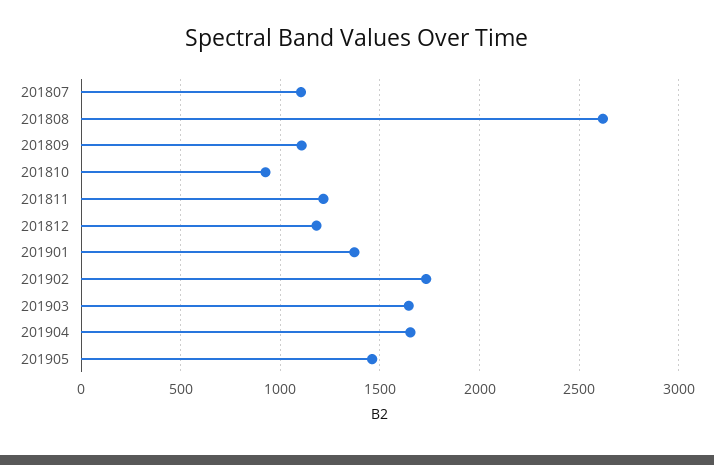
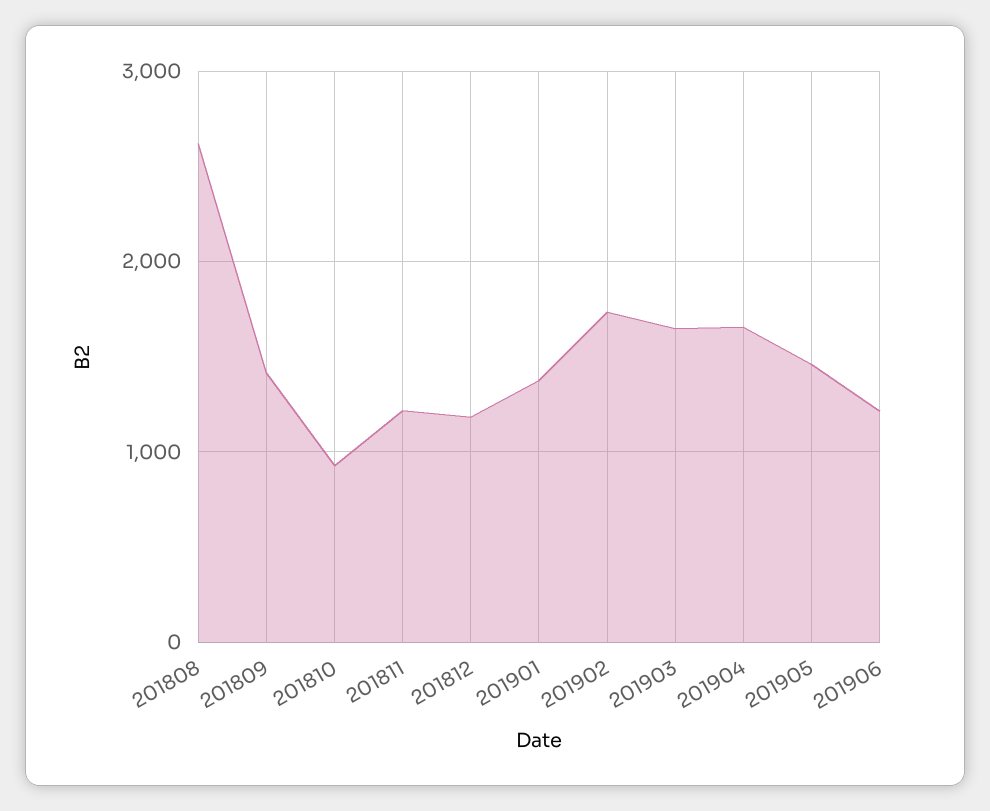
201807: 1100 -> none
201809: 1100 -> 1400
201906: none -> 1200

